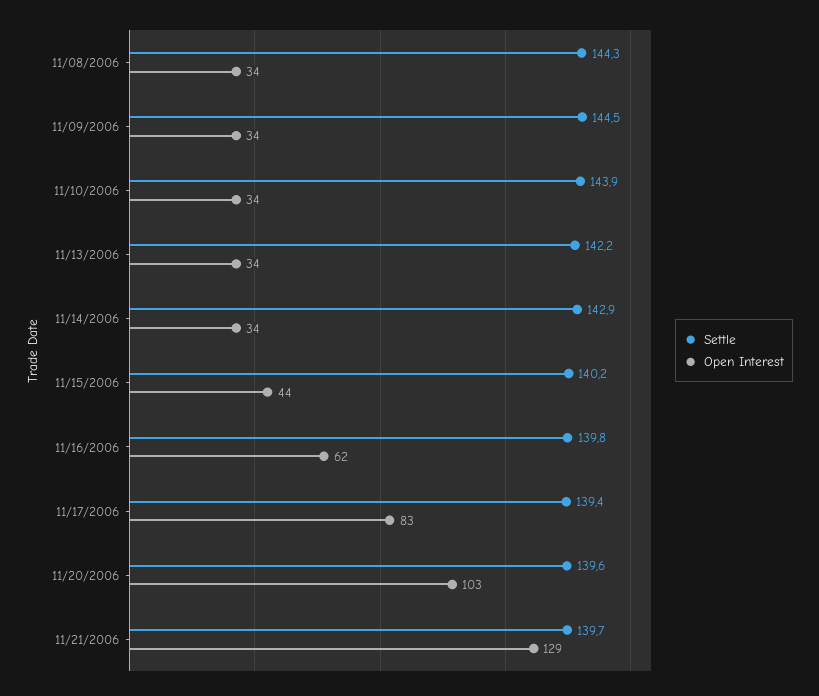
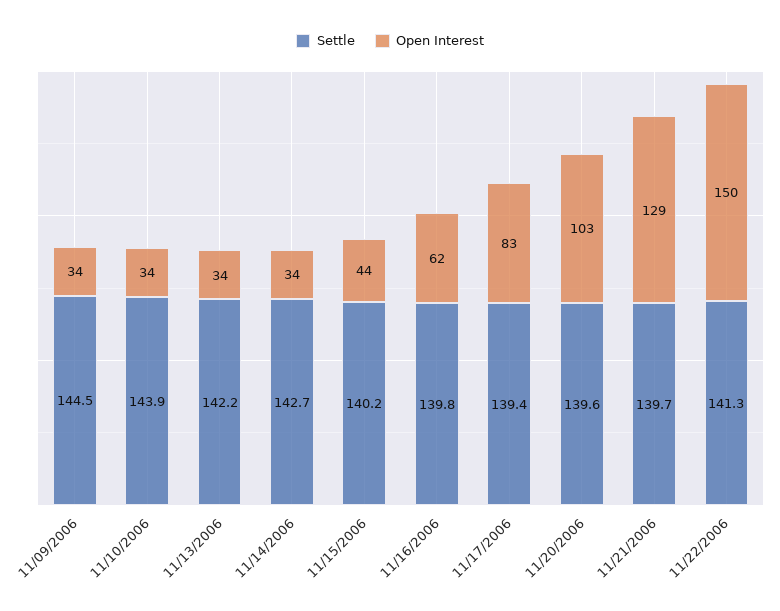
Settle, 11/08/2006: 144.3 -> none
Open Interest, 11/08/2006: 34 -> none
Settle, 11/14/2006: 142.9 -> 142.7
Settle, 11/22/2006: none -> 141.3
Open Interest, 11/22/2006: none -> 150

